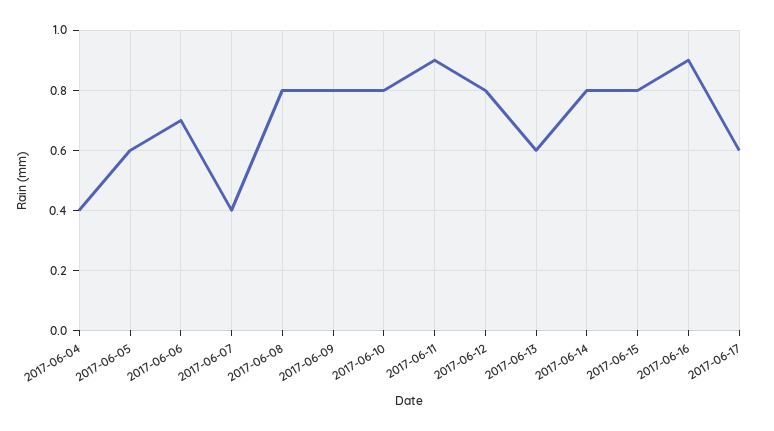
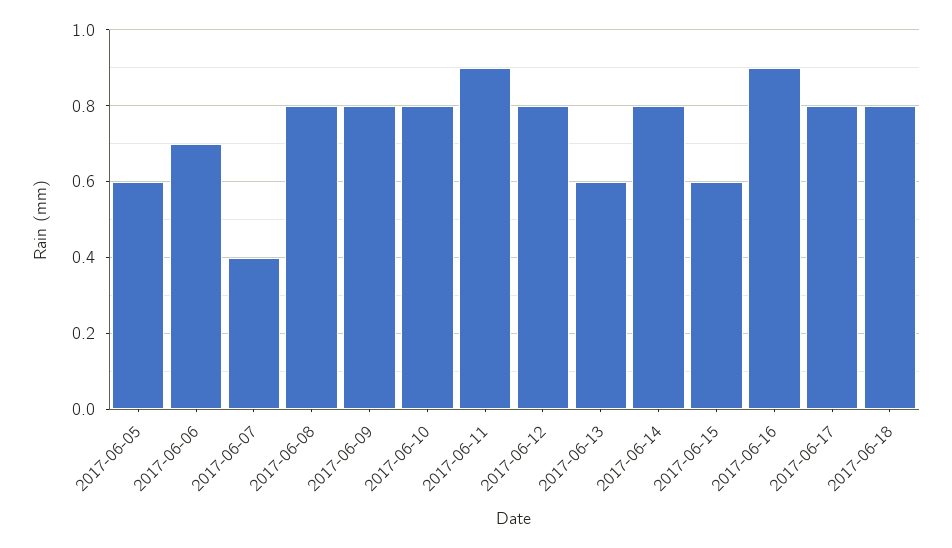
2017-06-04: 0.4 -> none
2017-06-15: 0.8 -> 0.6
2017-06-17: 0.6 -> 0.8
2017-06-18: none -> 0.8

